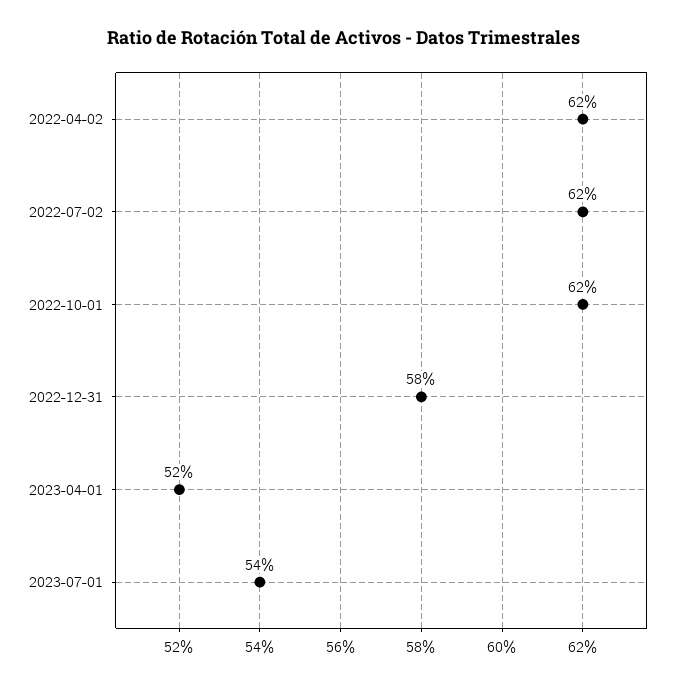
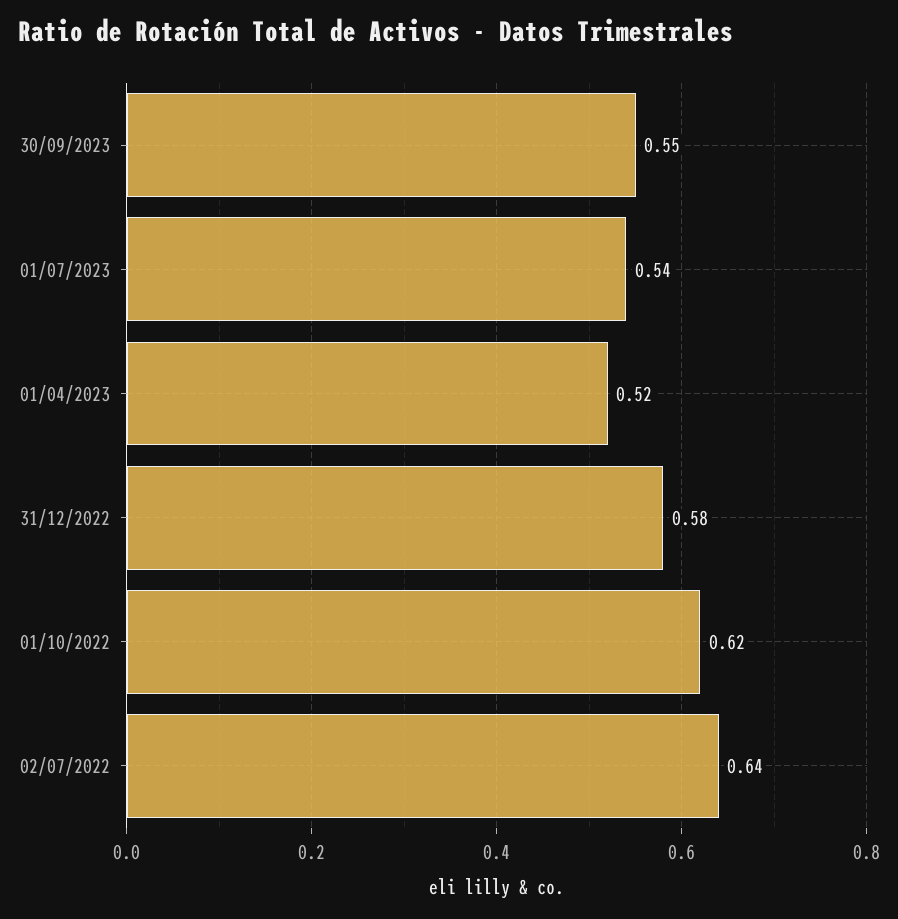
2022-04-02: 0.62 -> none
2022-07-02: 0.62 -> 0.64
30/09/2023: none -> 0.55

